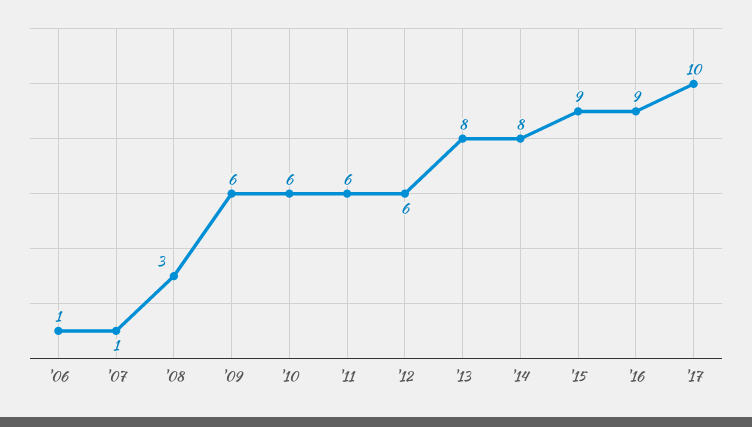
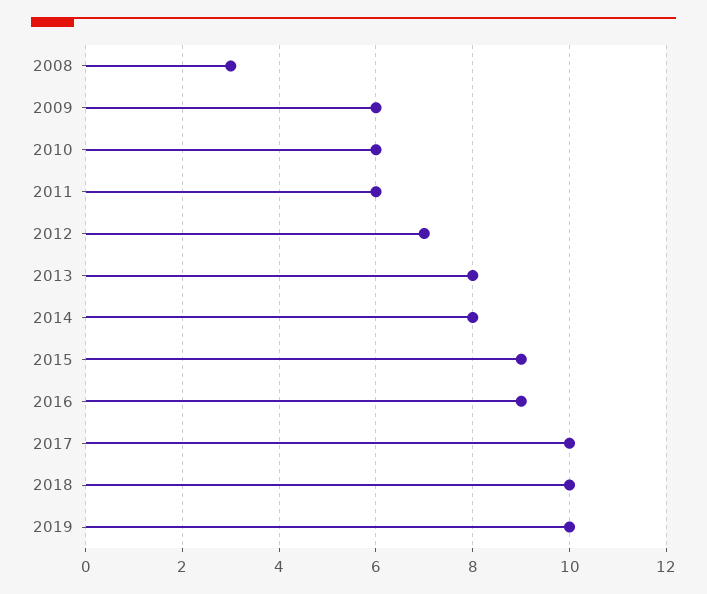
'06: 1 -> none
'07: 1 -> none
'12: 6 -> 7
2018: none -> 10
2019: none -> 10

